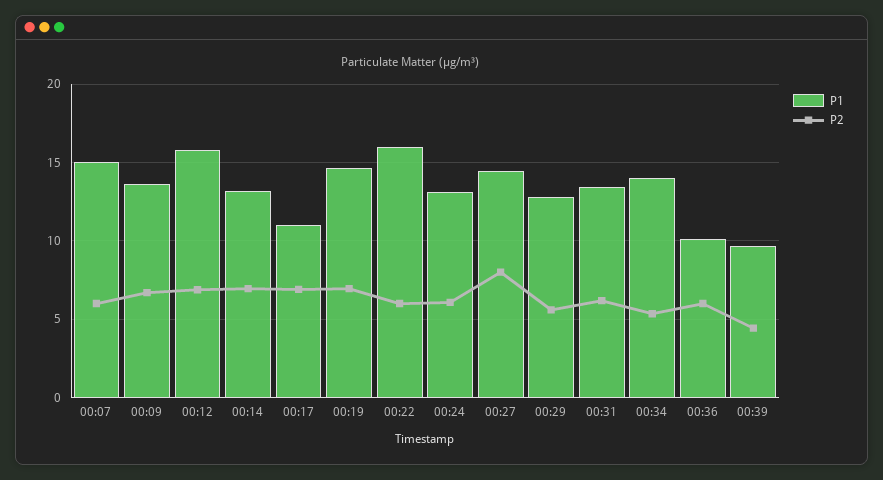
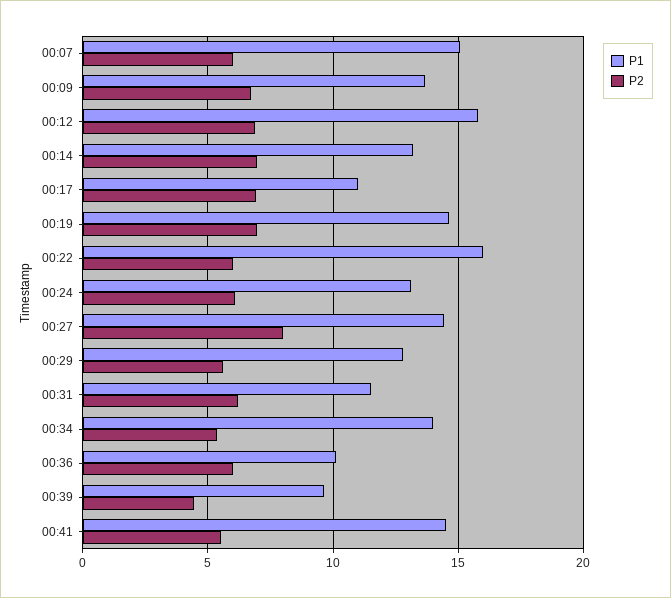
P1, 00:31: 13.5 -> 11.5
P1, 00:41: none -> 14.5
P2, 00:41: none -> 5.5

